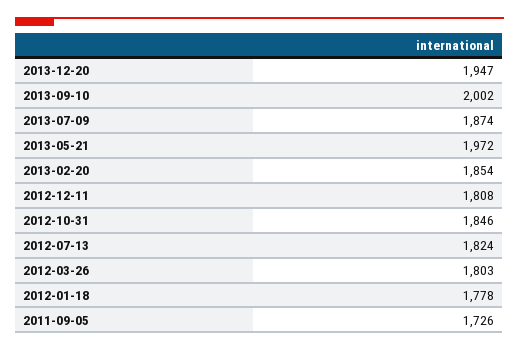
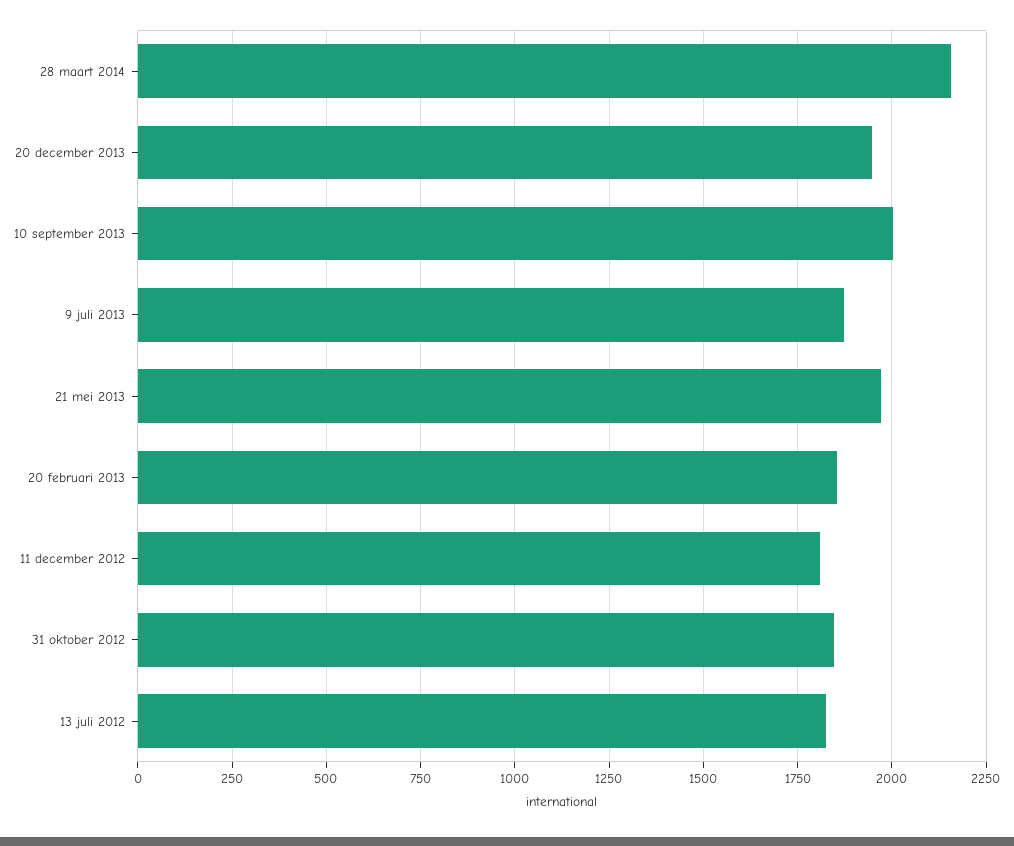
2012-03-26: 1803 -> none
2012-01-18: 1778 -> none
2011-09-05: 1726 -> none
28 maart 2014: none -> 2150

